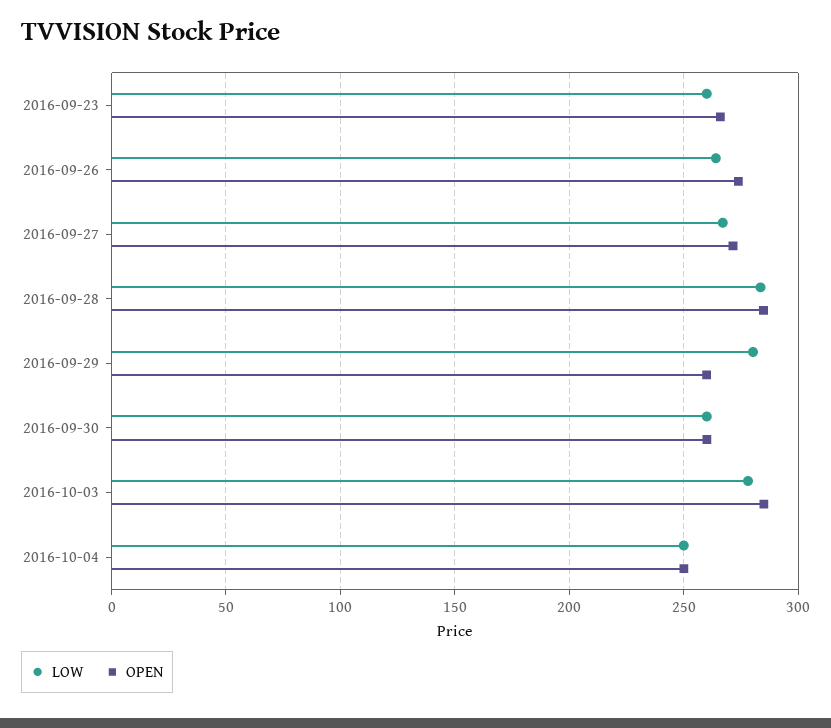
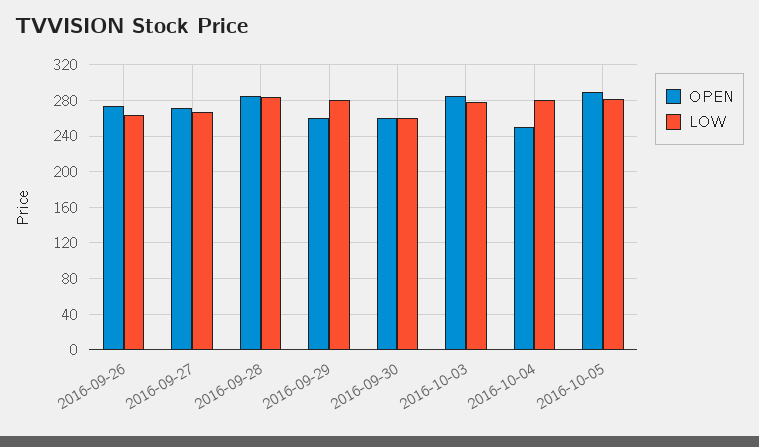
LOW, 2016-09-23: 260 -> none
OPEN, 2016-09-23: 265 -> none
LOW, 2016-10-04: 250 -> 280
OPEN, 2016-10-05: none -> 290
LOW, 2016-10-05: none -> 280

